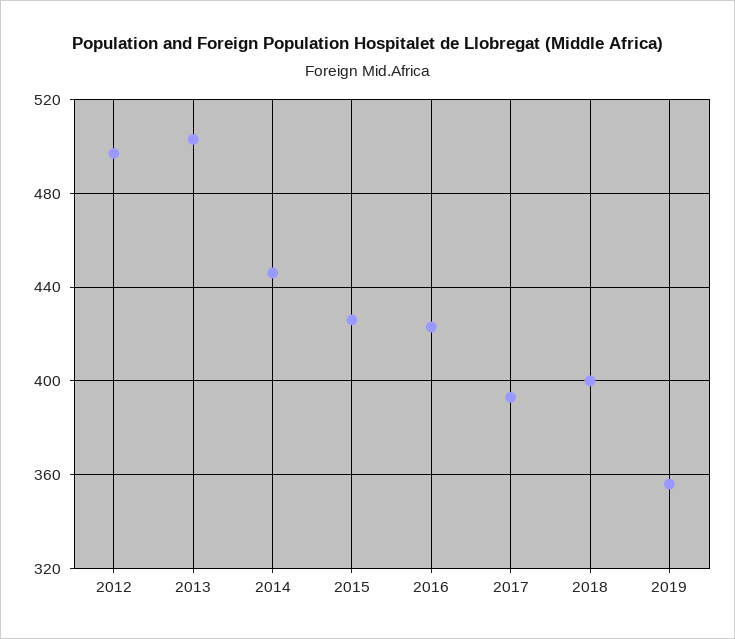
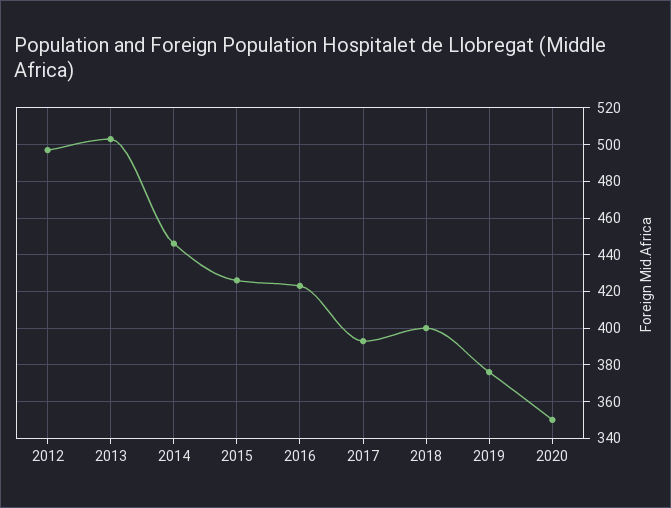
2019: 355 -> 375
2020: none -> 350

